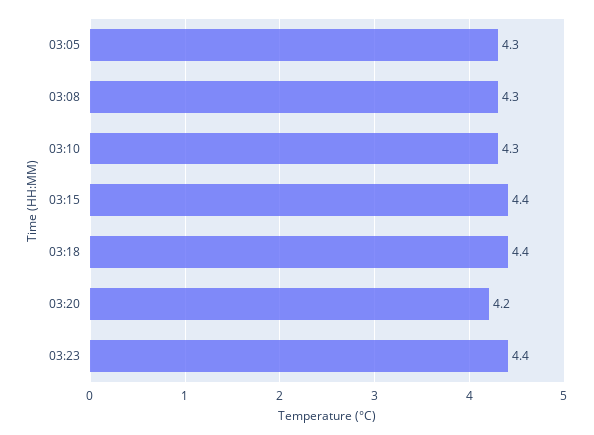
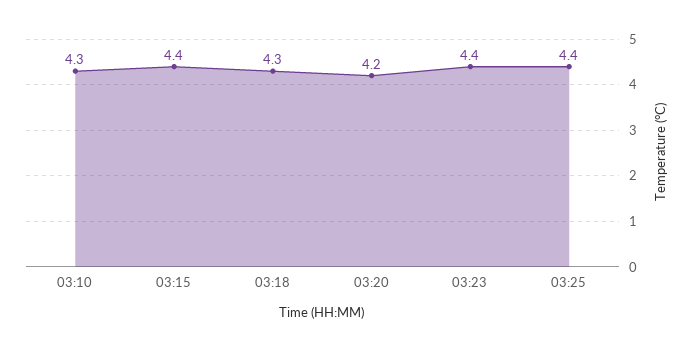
03:05: 4.3 -> none
03:08: 4.3 -> none
03:18: 4.4 -> 4.3
03:25: none -> 4.4

